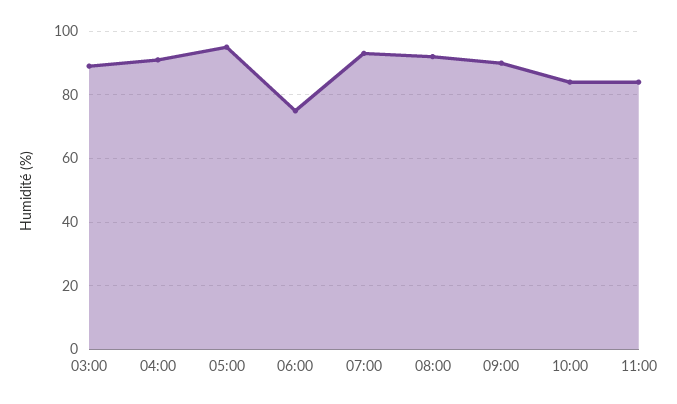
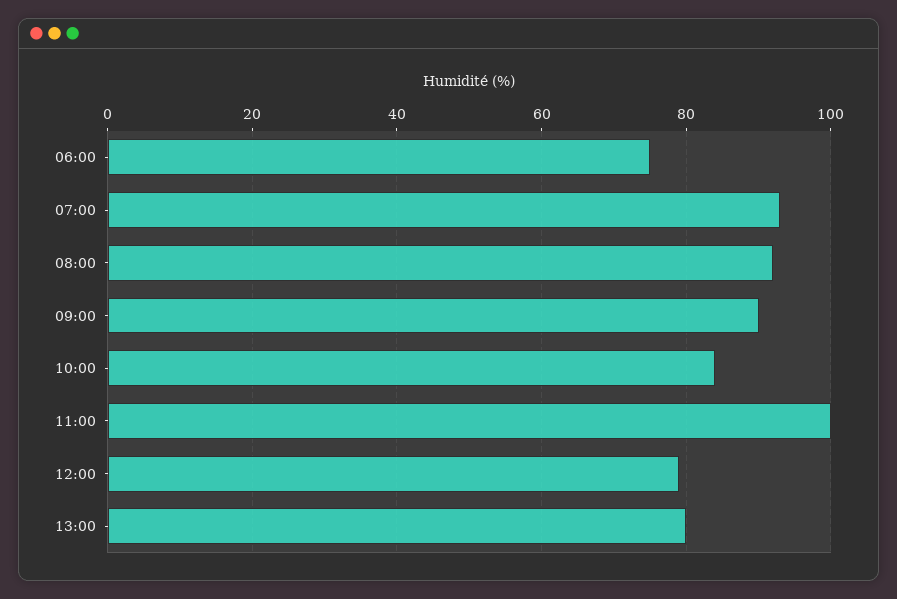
03:00: 90 -> none
04:00: 90 -> none
05:00: 95 -> none
11:00: 85 -> 100
12:00: none -> 80
13:00: none -> 80

